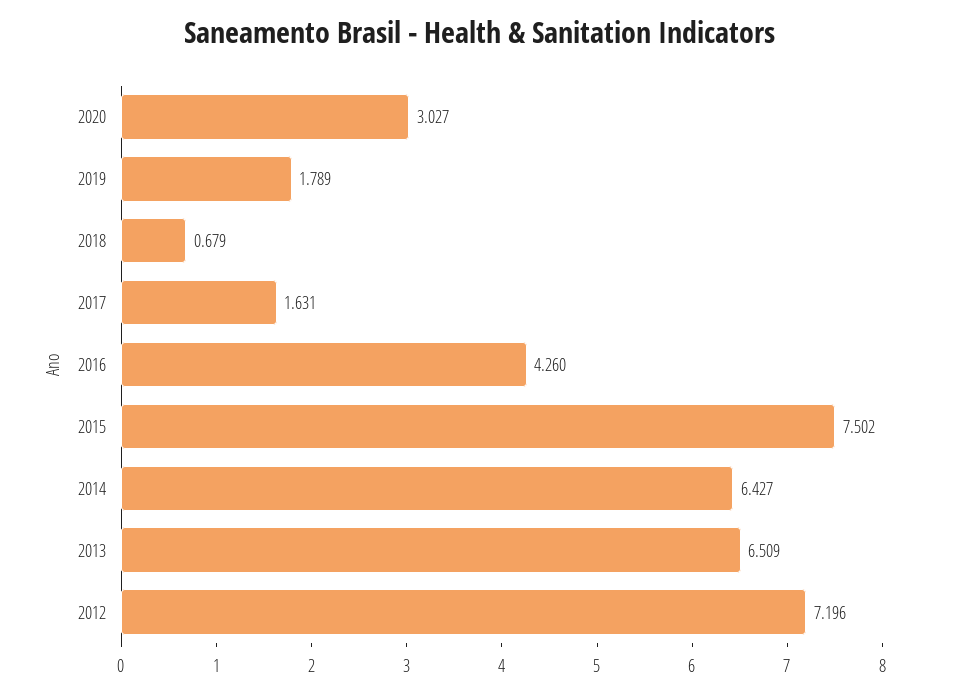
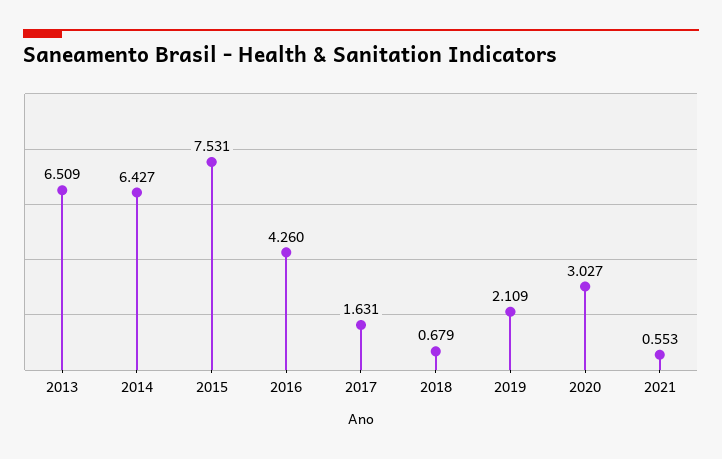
2019: 1.789 -> 2.109
2015: 7.502 -> 7.531
2012: 7.196 -> none
2021: none -> 0.553

